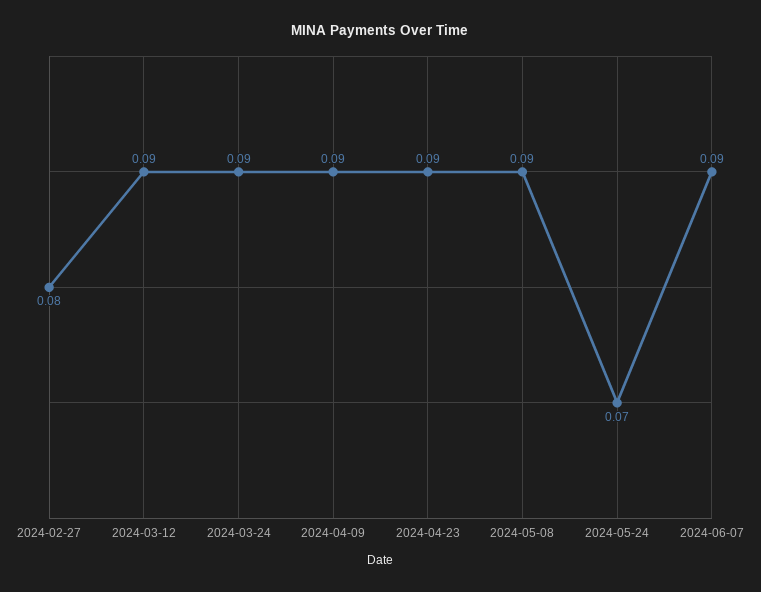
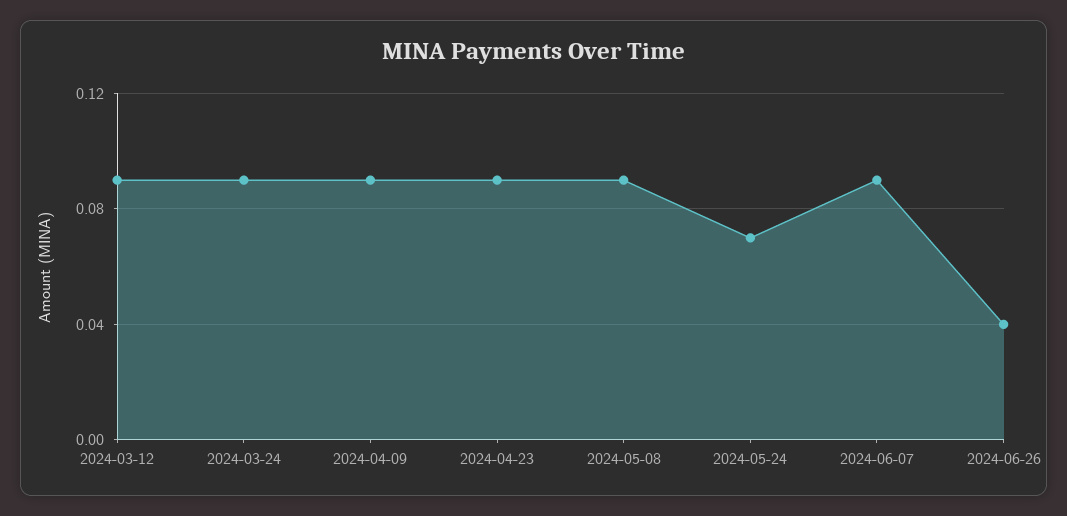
2024-02-27: 0.08 -> none
2024-06-26: none -> 0.04

